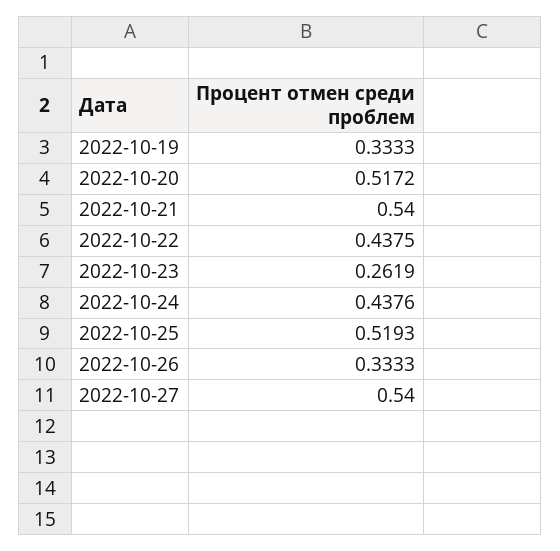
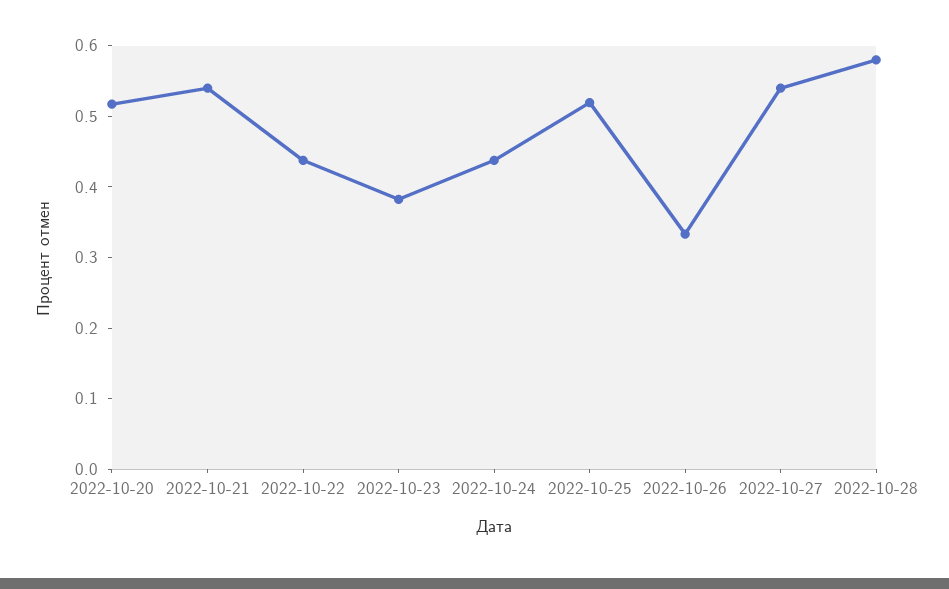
2022-10-19: 0.3333 -> none
2022-10-23: 0.2619 -> 0.38
2022-10-28: none -> 0.58

